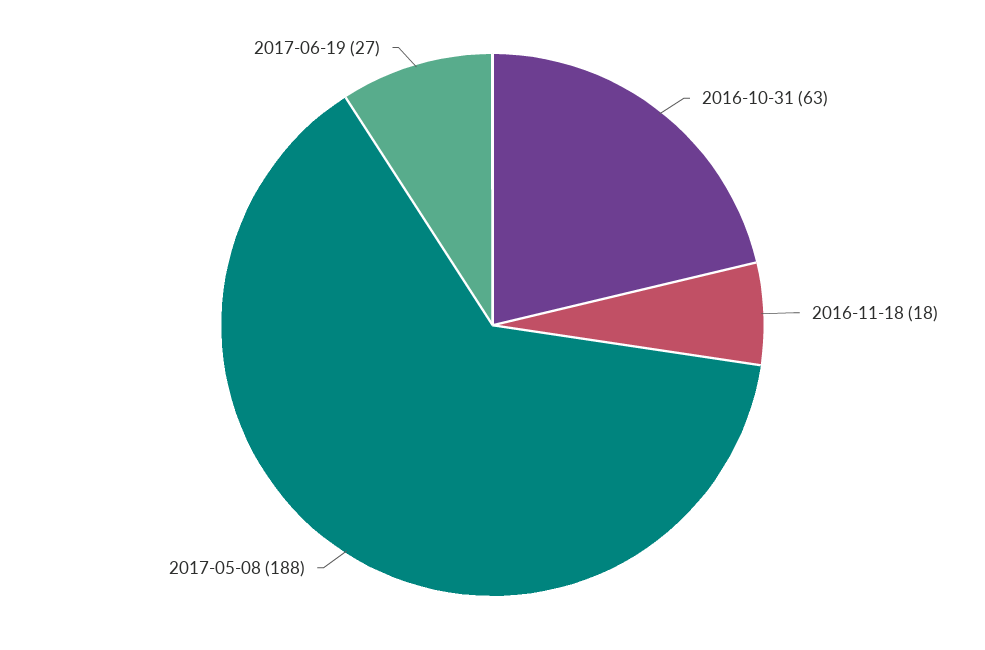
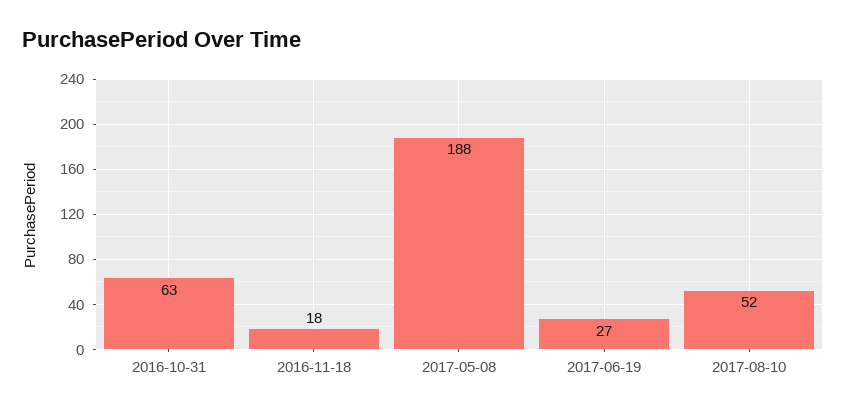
2017-08-10: none -> 52

